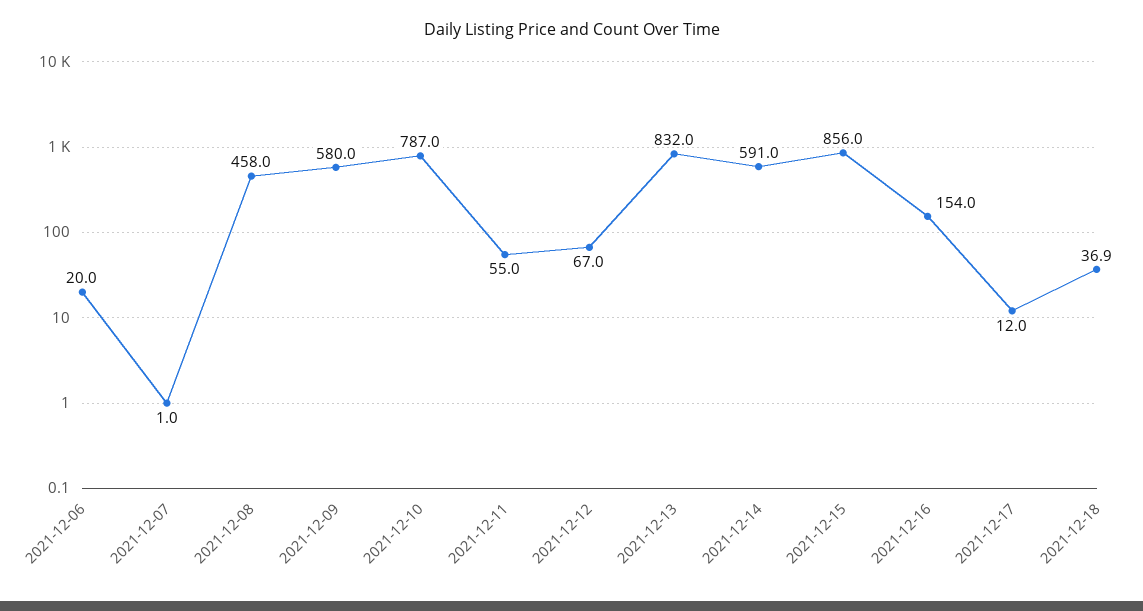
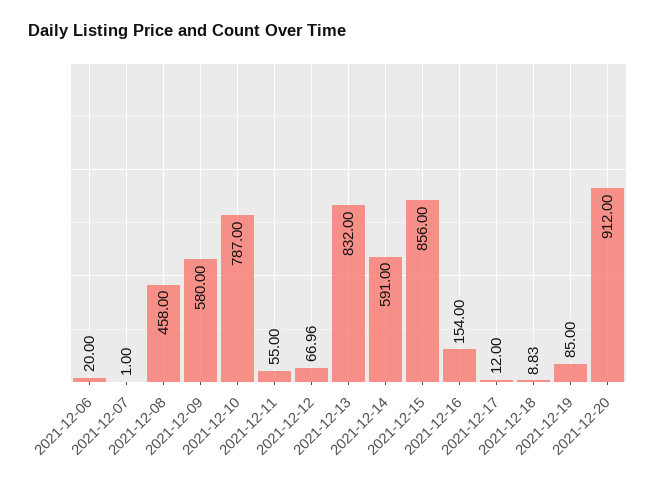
2021-12-18: 36.9 -> 8.83
2021-12-19: none -> 85
2021-12-20: none -> 912

